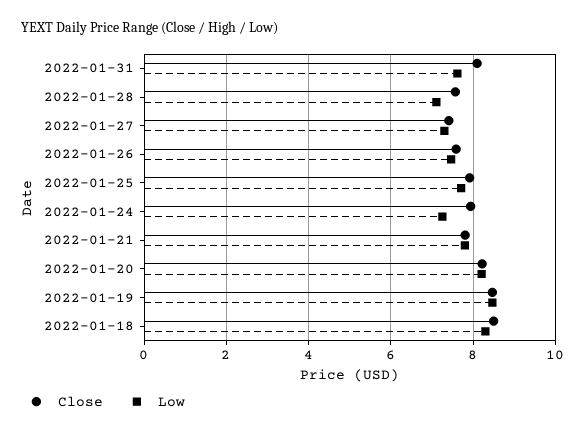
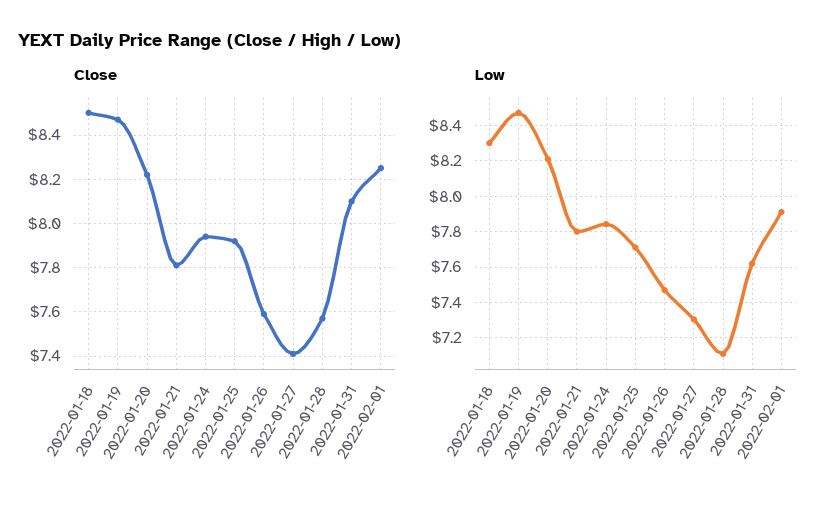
Low, 2022-01-24: 7.2 -> 7.85
Close, 2022-02-01: none -> 8.25
Low, 2022-02-01: none -> 7.9

